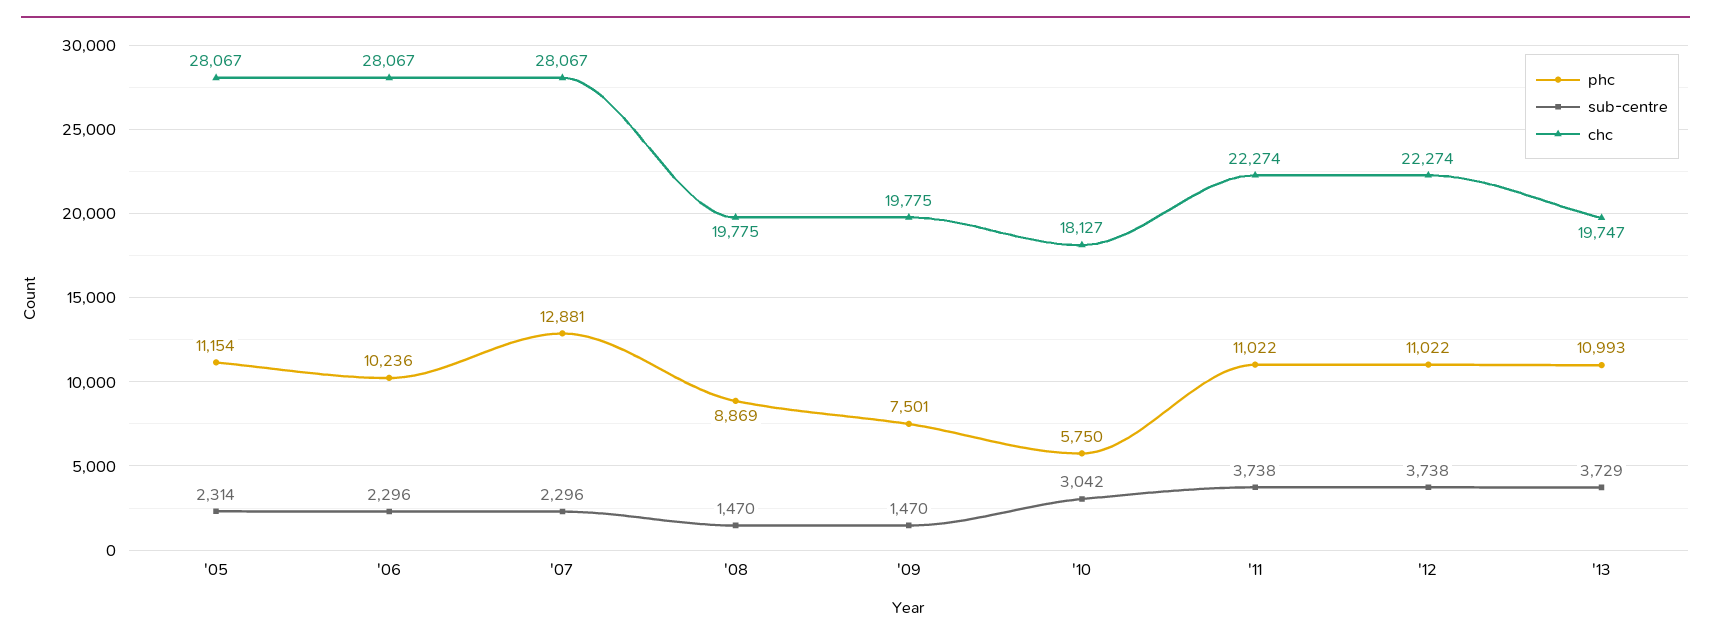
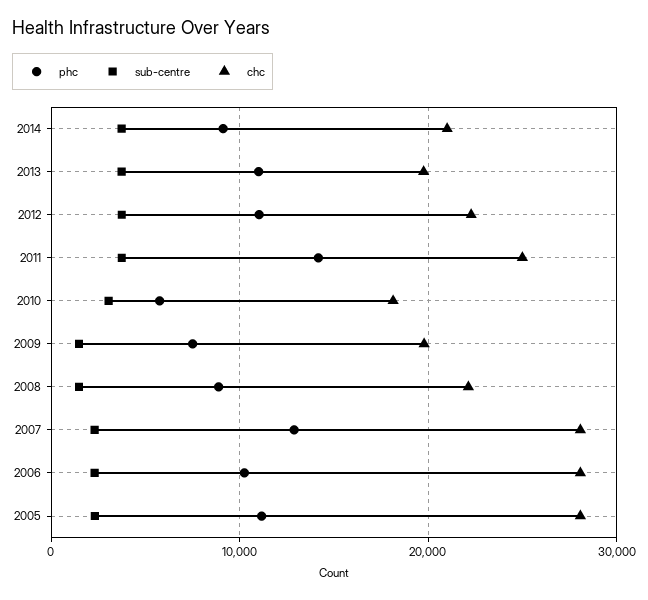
chc, '08: 19775 -> 22000
phc, '11: 11022 -> 14000
chc, '11: 22274 -> 25000
phc, 2014: none -> 9000
sub-centre, 2014: none -> 4000
chc, 2014: none -> 21000

